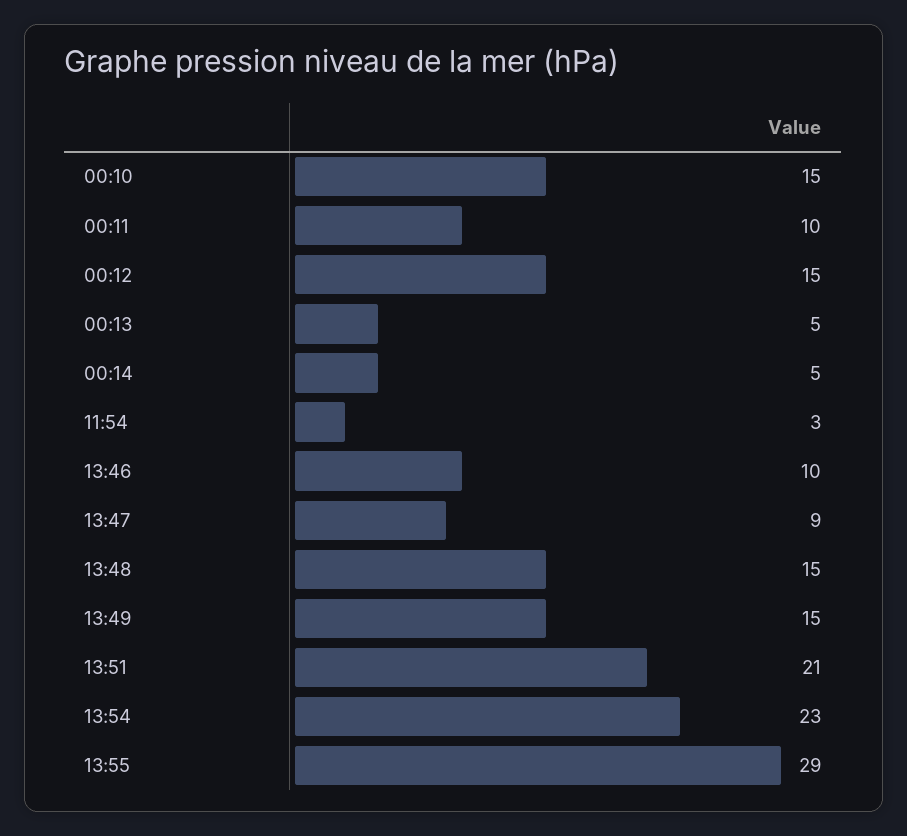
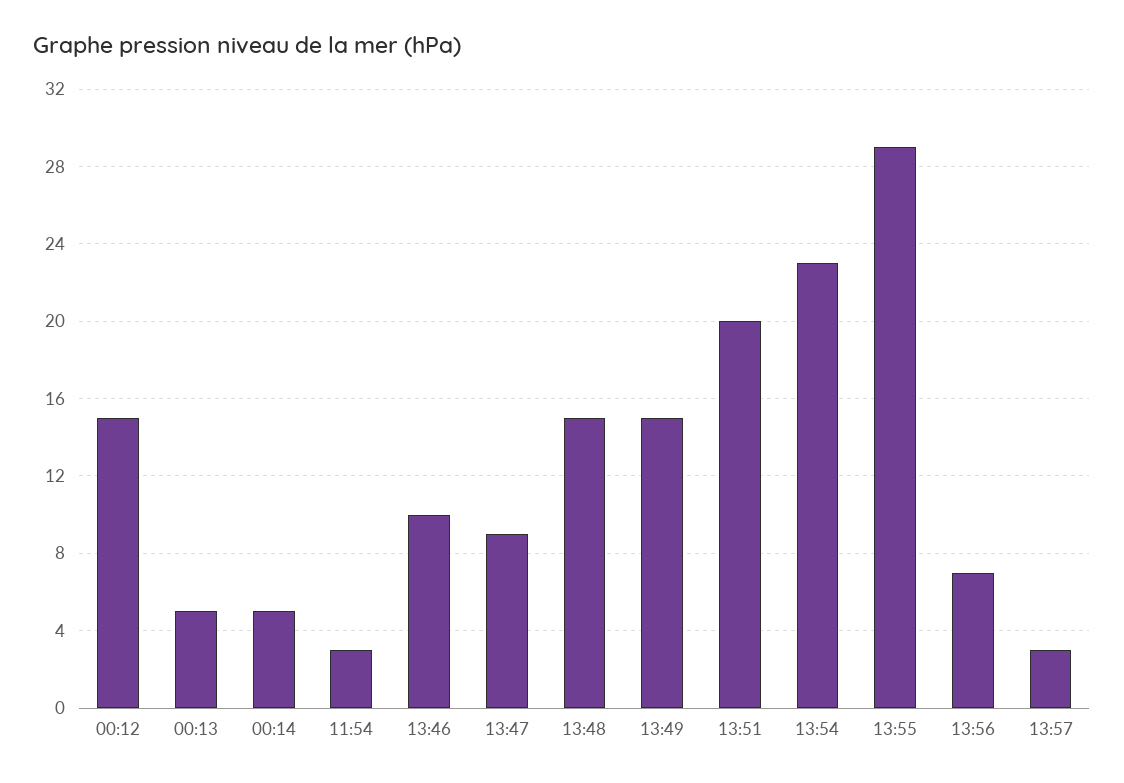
00:10: 15 -> none
00:11: 10 -> none
13:51: 21 -> 20
13:56: none -> 7
13:57: none -> 3

